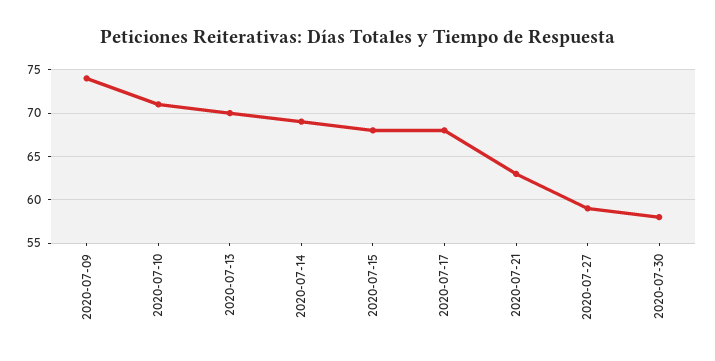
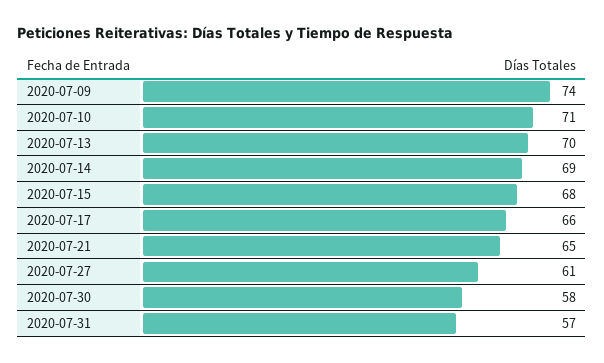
2020-07-17: 68 -> 66
2020-07-21: 63 -> 65
2020-07-27: 59 -> 61
2020-07-31: none -> 57

